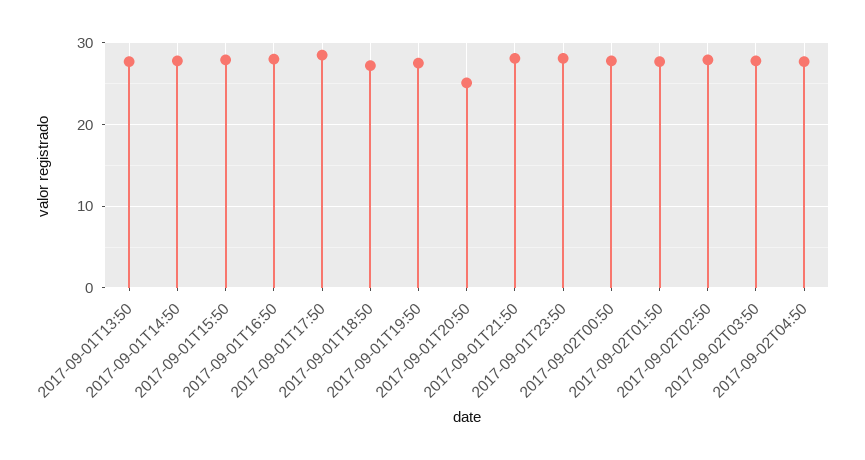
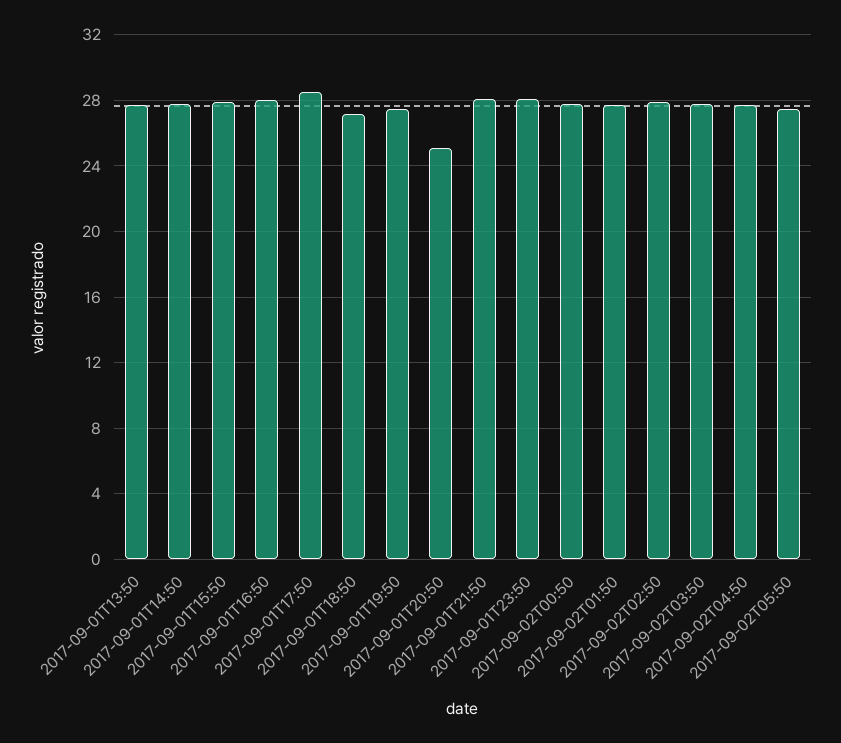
2017-09-02T05:50: none -> 27.5

